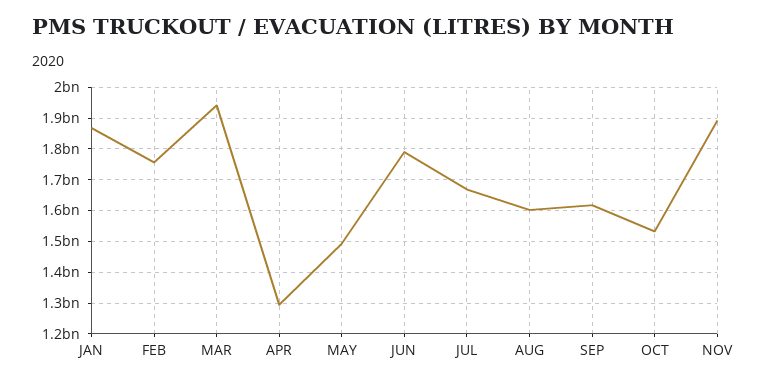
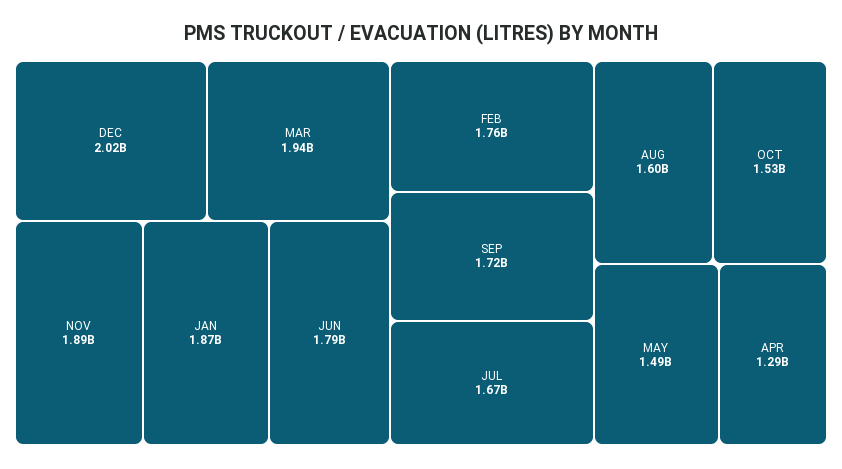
SEP: 1620000000 -> 1720000000
DEC: none -> 2020000000

